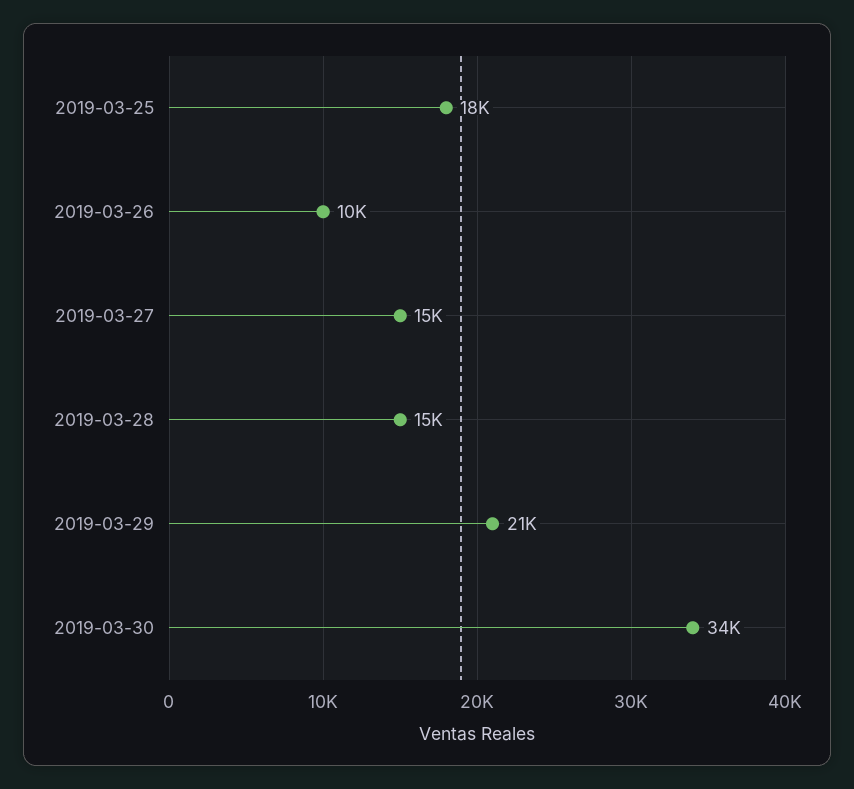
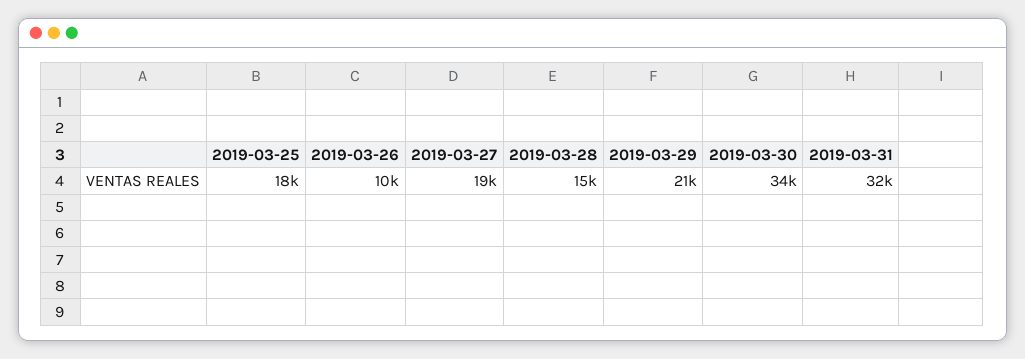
2019-03-27: 15000 -> 19000
2019-03-31: none -> 32000

